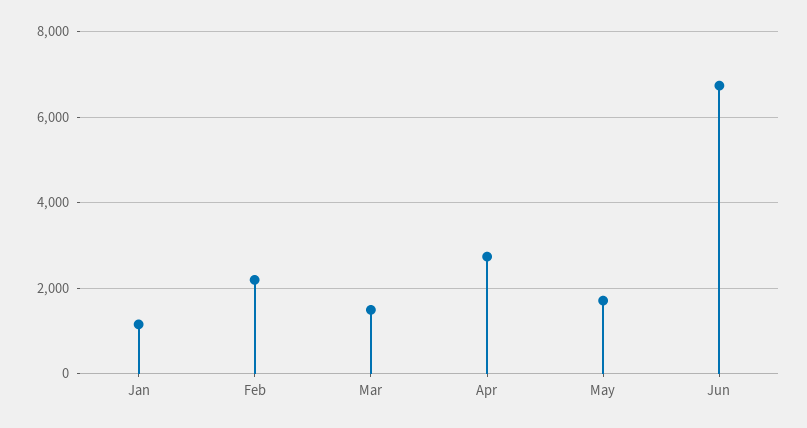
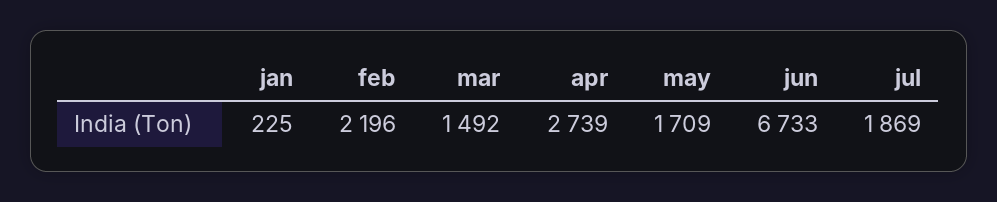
Jan: 1200 -> 225
jul: none -> 1869

